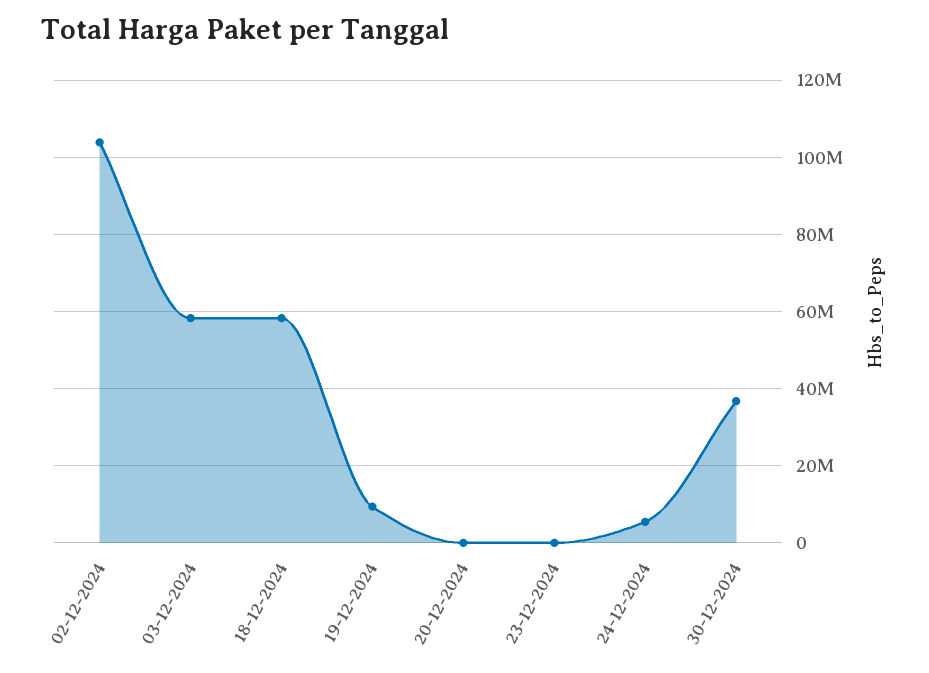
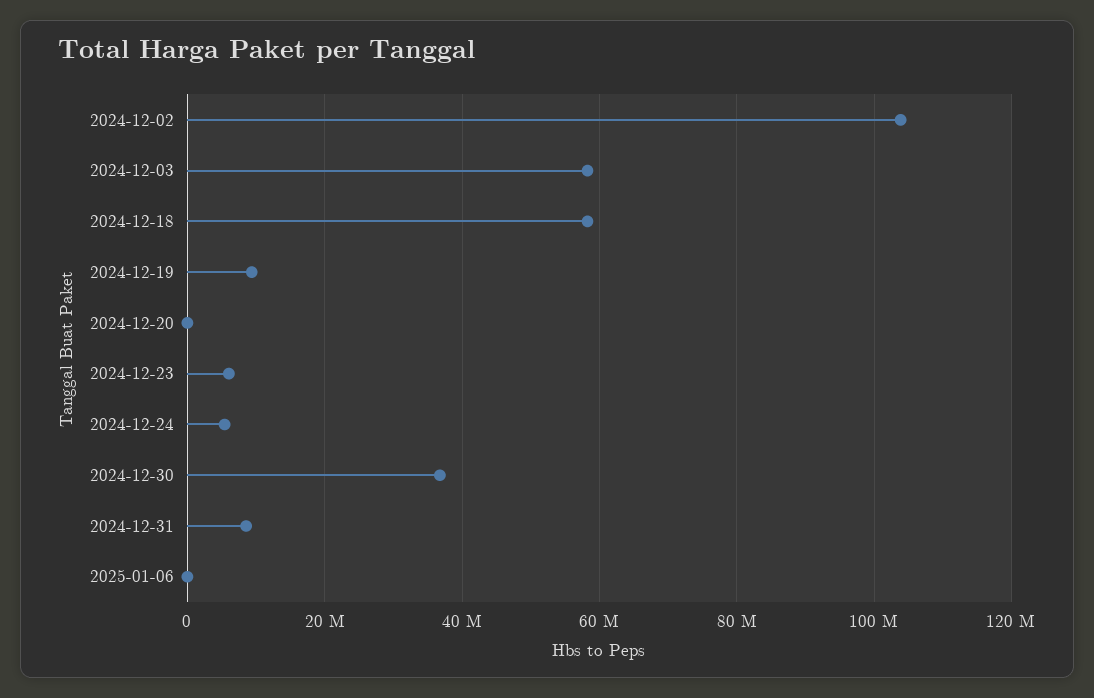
23-12-2024: 0 -> 6000000
2024-12-31: none -> 8000000
2025-01-06: none -> 0

